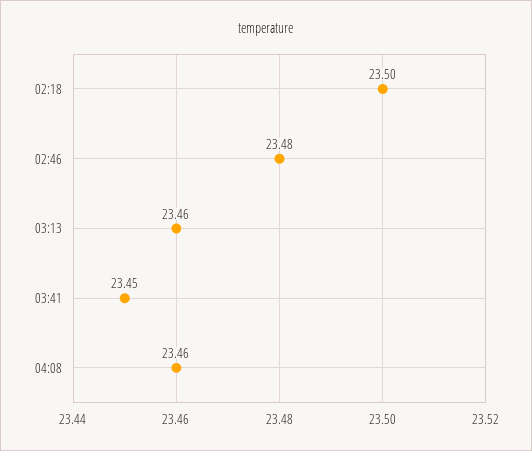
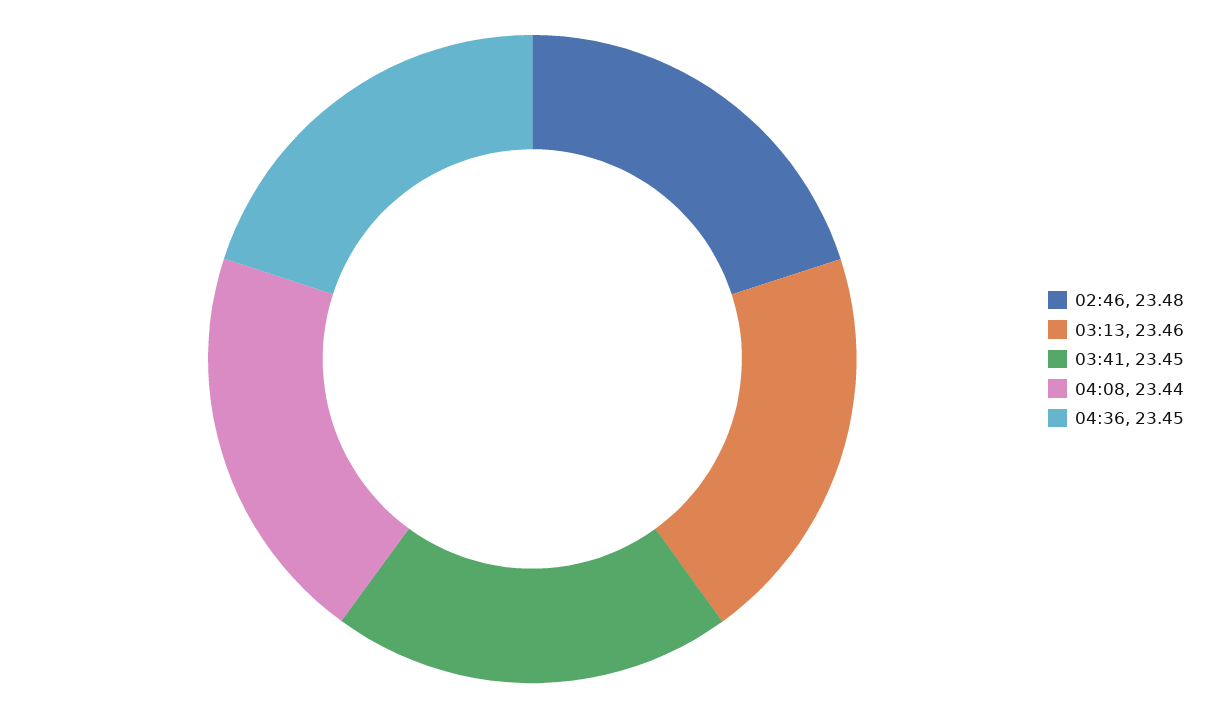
02:18: 23.5 -> none
04:08: 23.46 -> 23.44
04:36: none -> 23.45

